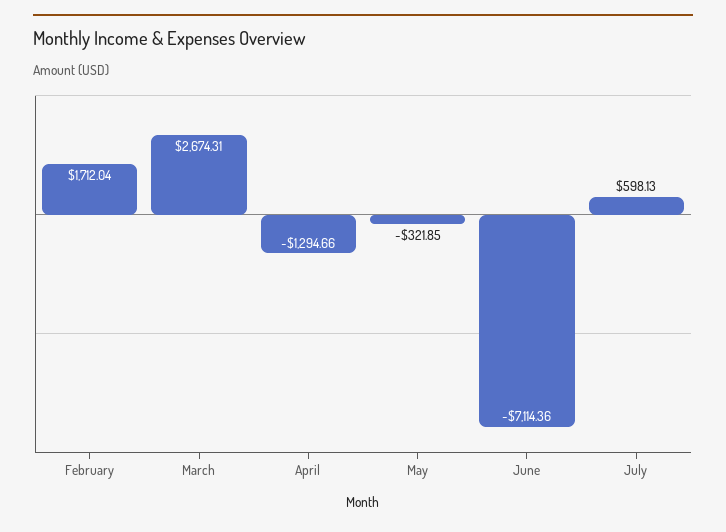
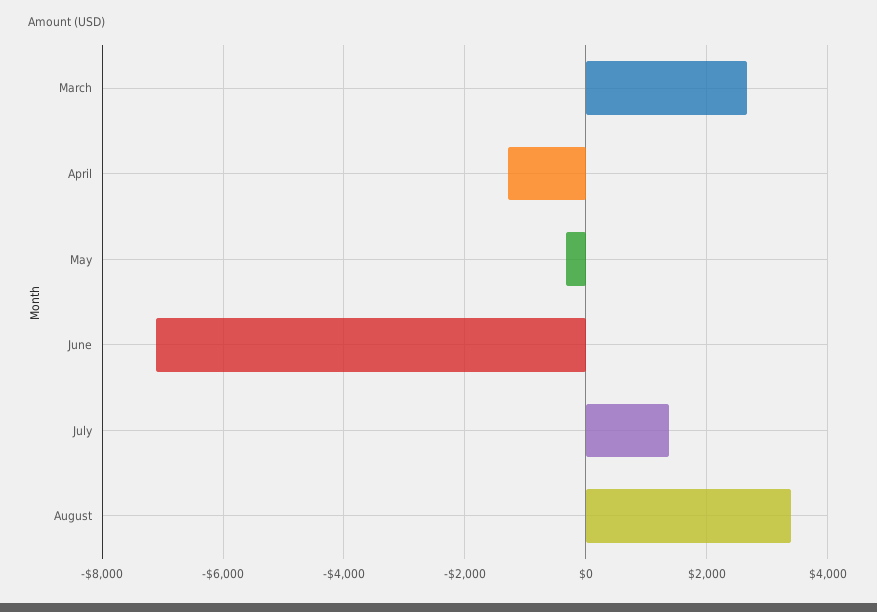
February: 1712.04 -> none
July: 598.13 -> 1400
August: none -> 3400

